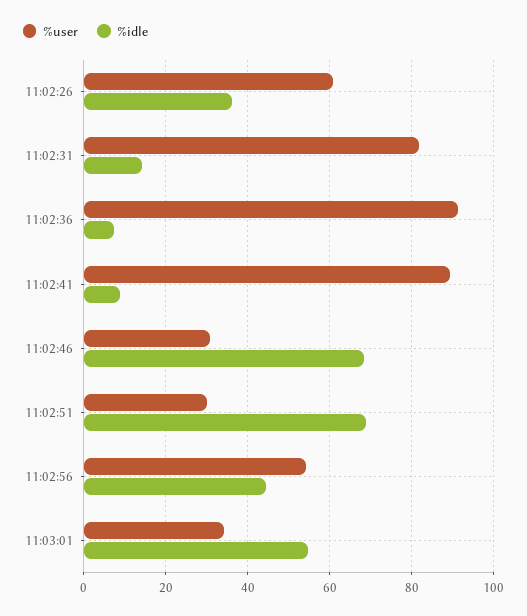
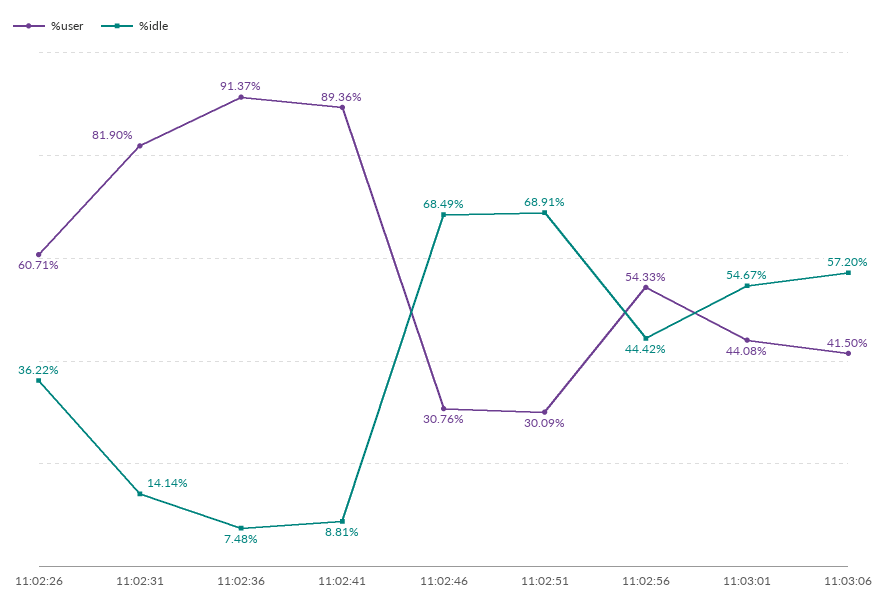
%user, 11:03:01: 34 -> 44.08
%user, 11:03:06: none -> 41.5
%idle, 11:03:06: none -> 57.2

